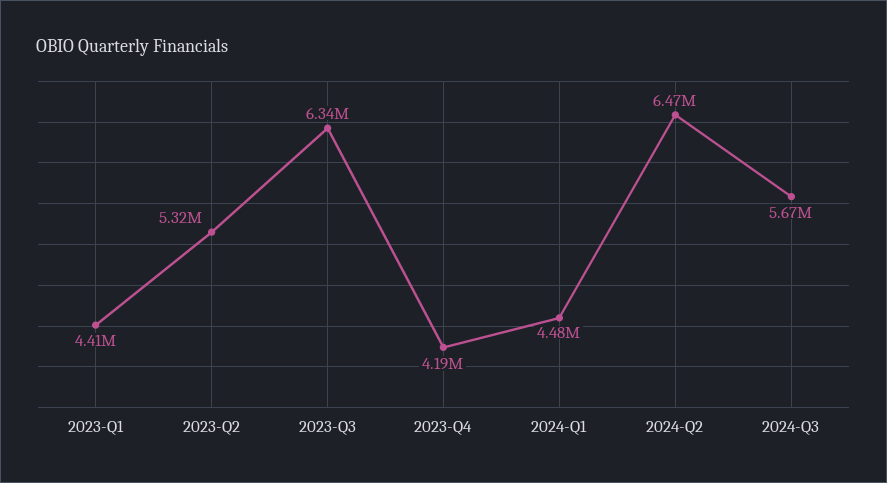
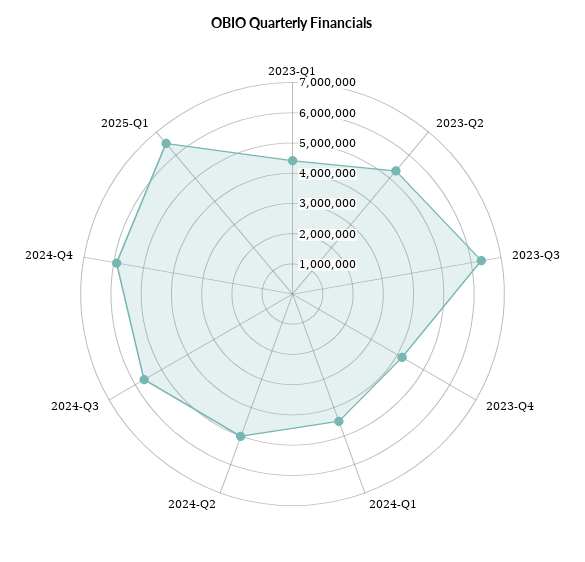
2024-Q2: 6470000 -> 5000000
2024-Q4: none -> 6000000
2025-Q1: none -> 6500000

